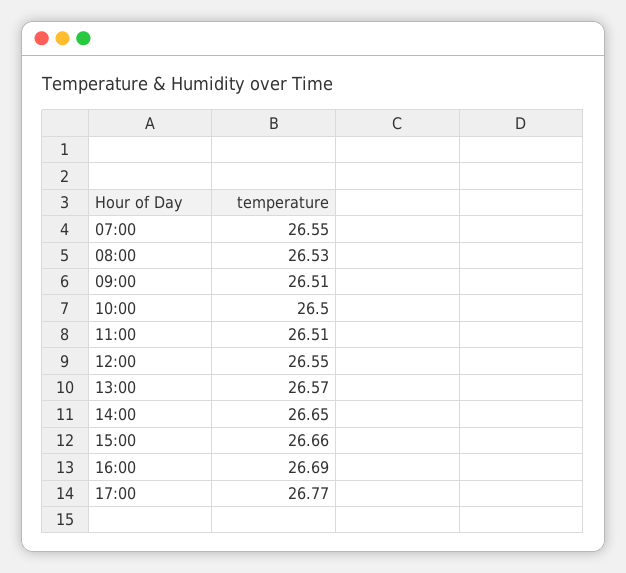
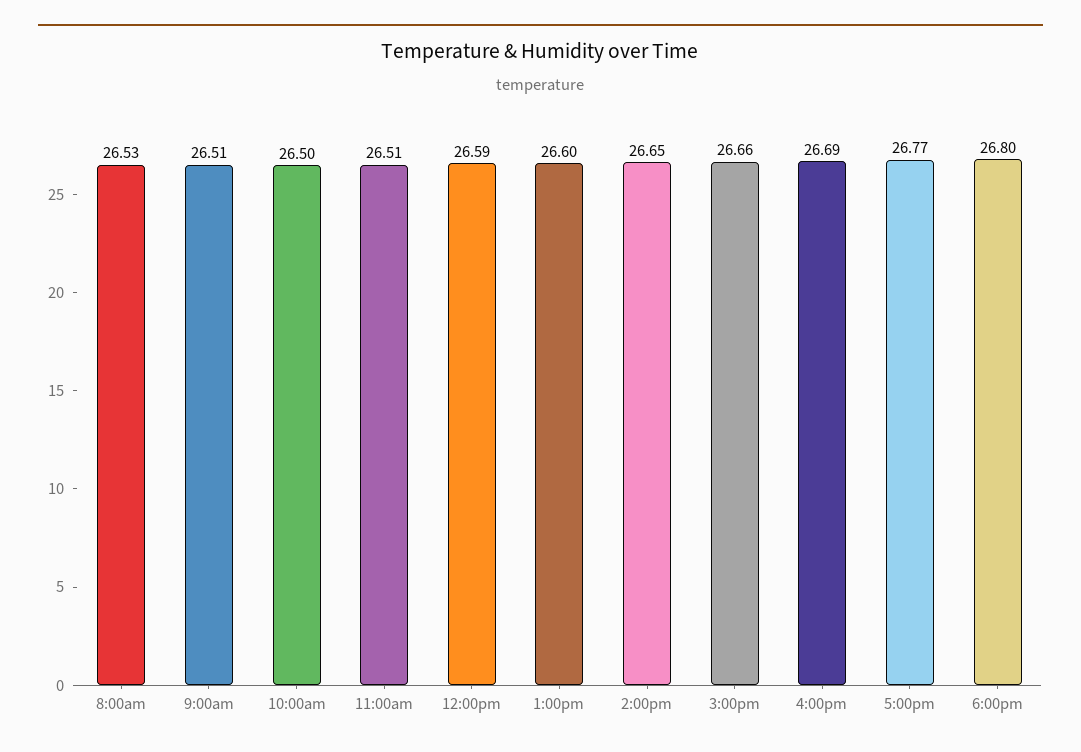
07:00: 26.55 -> none
12:00: 26.55 -> 26.59
13:00: 26.57 -> 26.6
6:00pm: none -> 26.8

